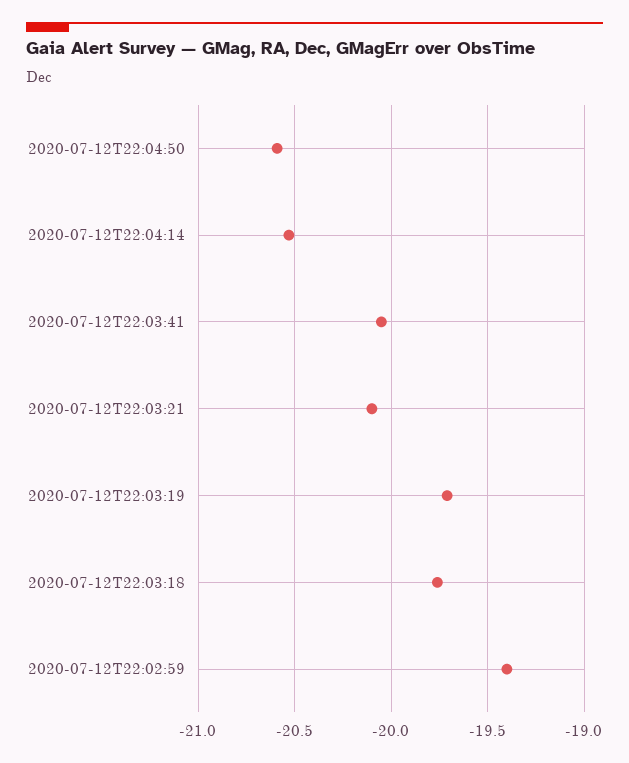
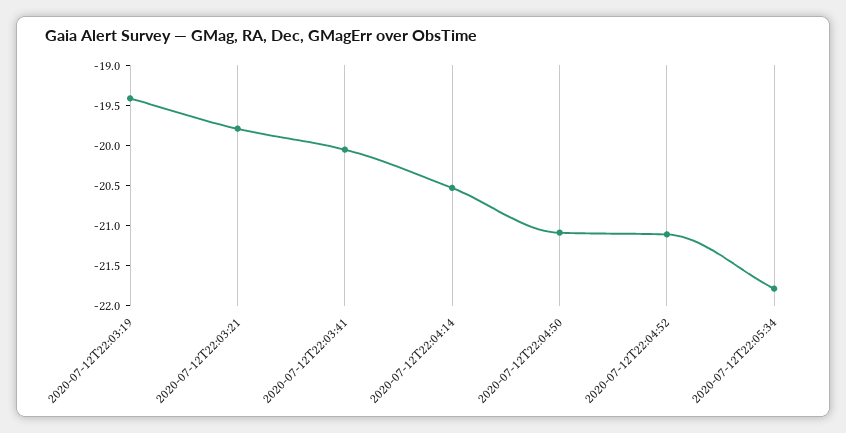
2020-07-12T22:04:50: -20.6 -> -21.1
2020-07-12T22:03:21: -20.1 -> -19.8
2020-07-12T22:03:19: -19.7 -> -19.4
2020-07-12T22:03:18: -19.75 -> none
2020-07-12T22:02:59: -19.4 -> none
2020-07-12T22:04:52: none -> -21.1
2020-07-12T22:05:34: none -> -21.8

